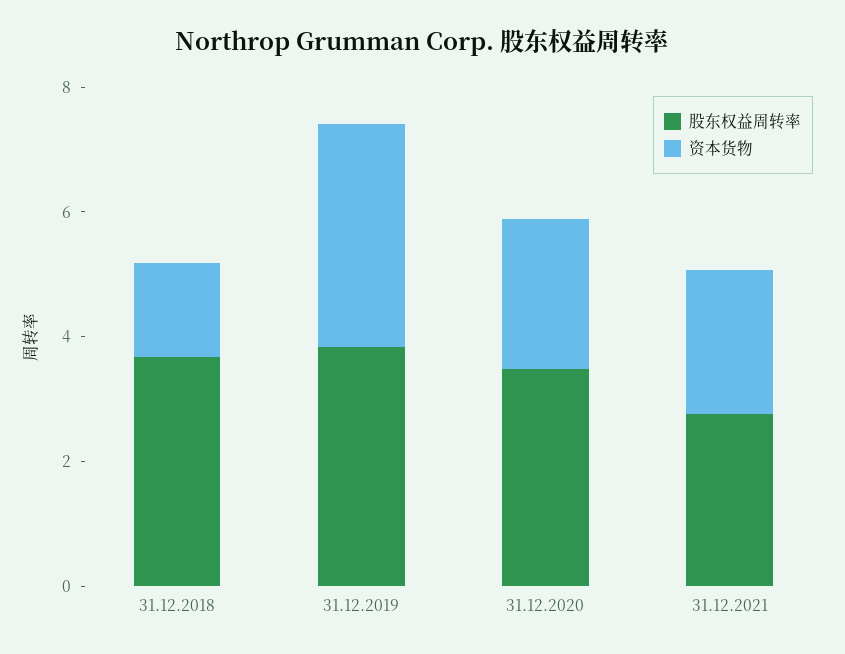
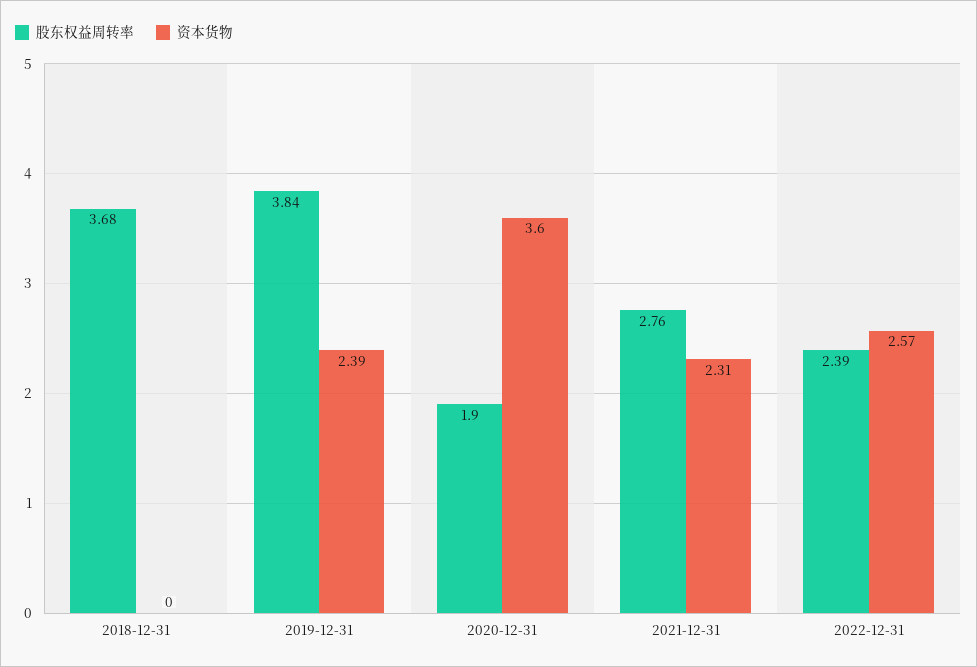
资本货物, 31.12.2018: 1.5 -> 0
资本货物, 31.12.2019: 3.5 -> 2.39
股东权益周转率, 31.12.2020: 3.5 -> 1.9
资本货物, 31.12.2020: 2.5 -> 3.6
股东权益周转率, 2022-12-31: none -> 2.39
资本货物, 2022-12-31: none -> 2.57

